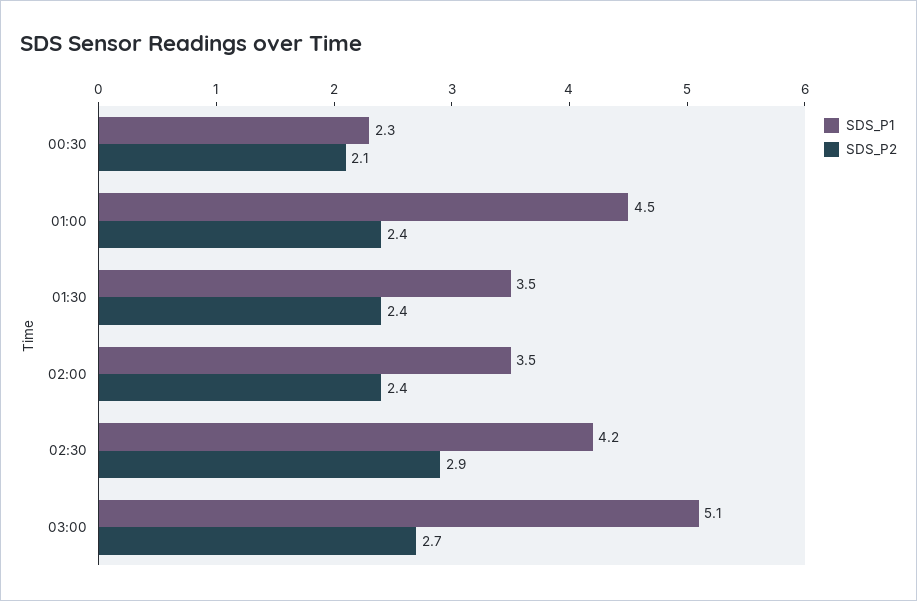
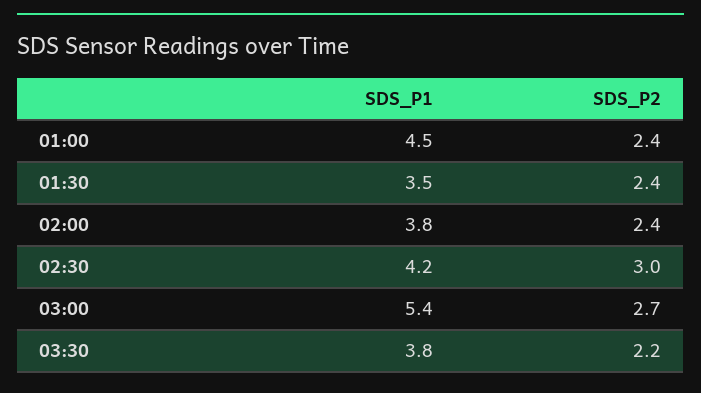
SDS_P1, 00:30: 2.3 -> none
SDS_P2, 00:30: 2.1 -> none
SDS_P1, 02:00: 3.5 -> 3.8
SDS_P2, 02:30: 2.9 -> 3
SDS_P1, 03:00: 5.1 -> 5.4
SDS_P1, 03:30: none -> 3.8
SDS_P2, 03:30: none -> 2.2

